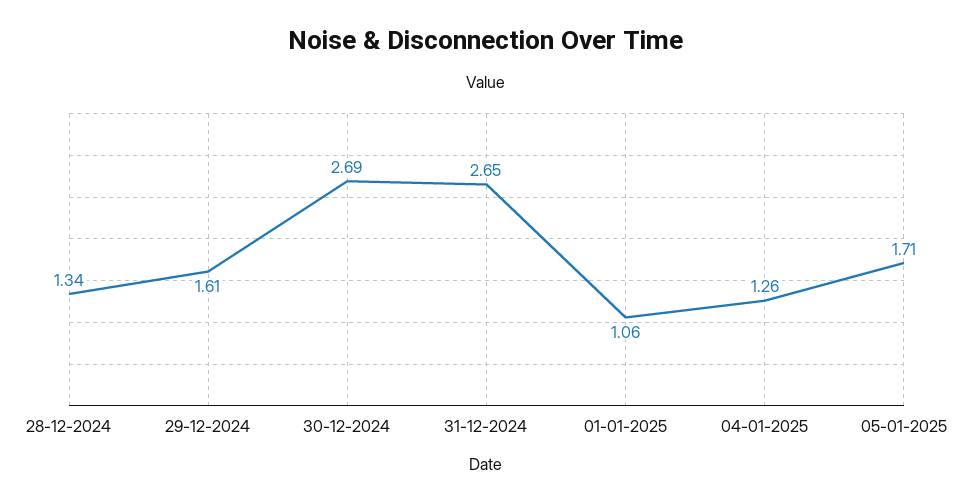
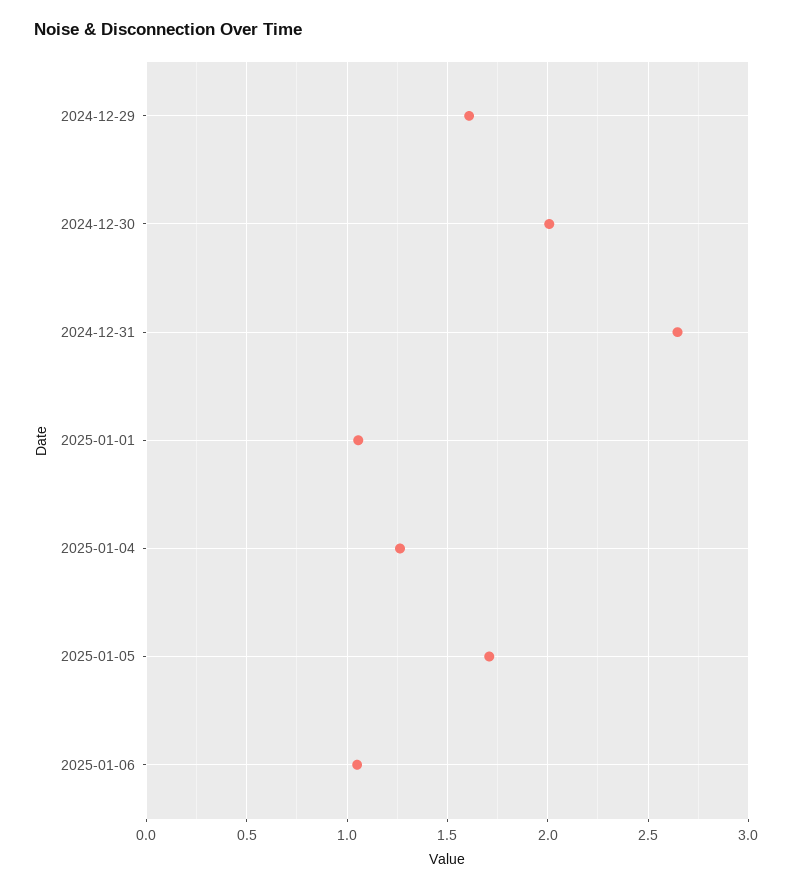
28-12-2024: 1.34 -> none
30-12-2024: 2.69 -> 2
2025-01-06: none -> 1.05

